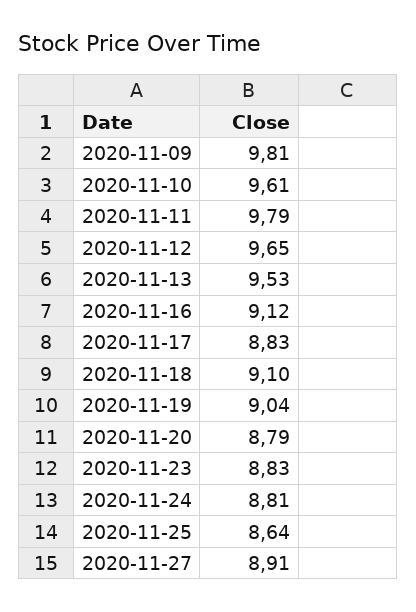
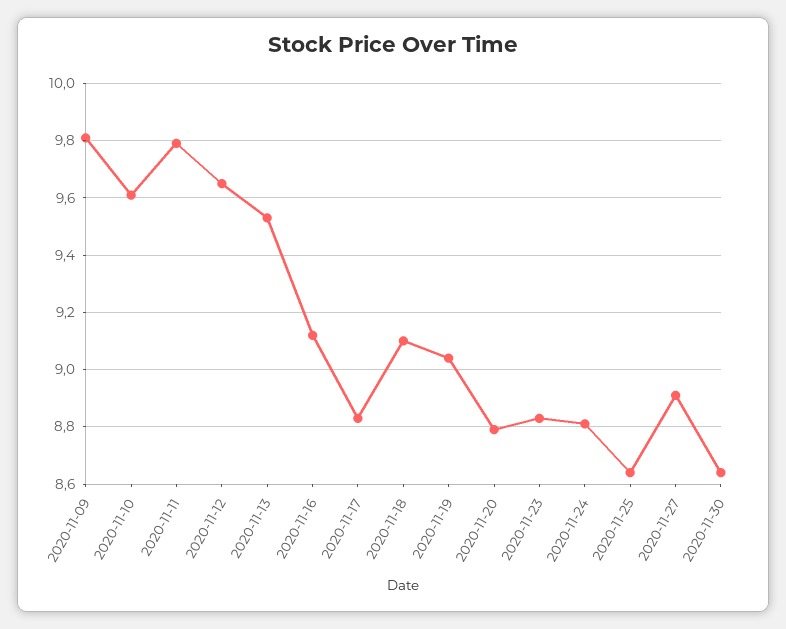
2020-11-30: none -> 8.65

